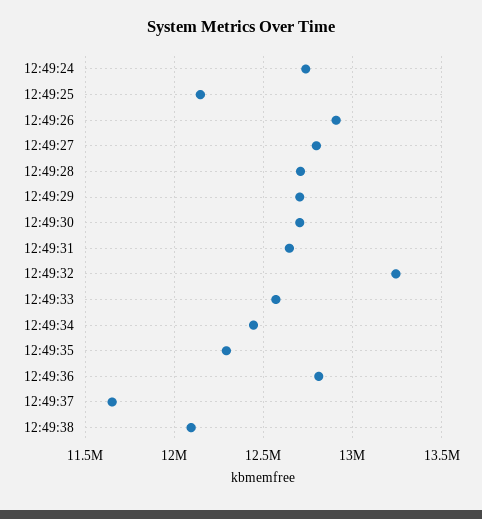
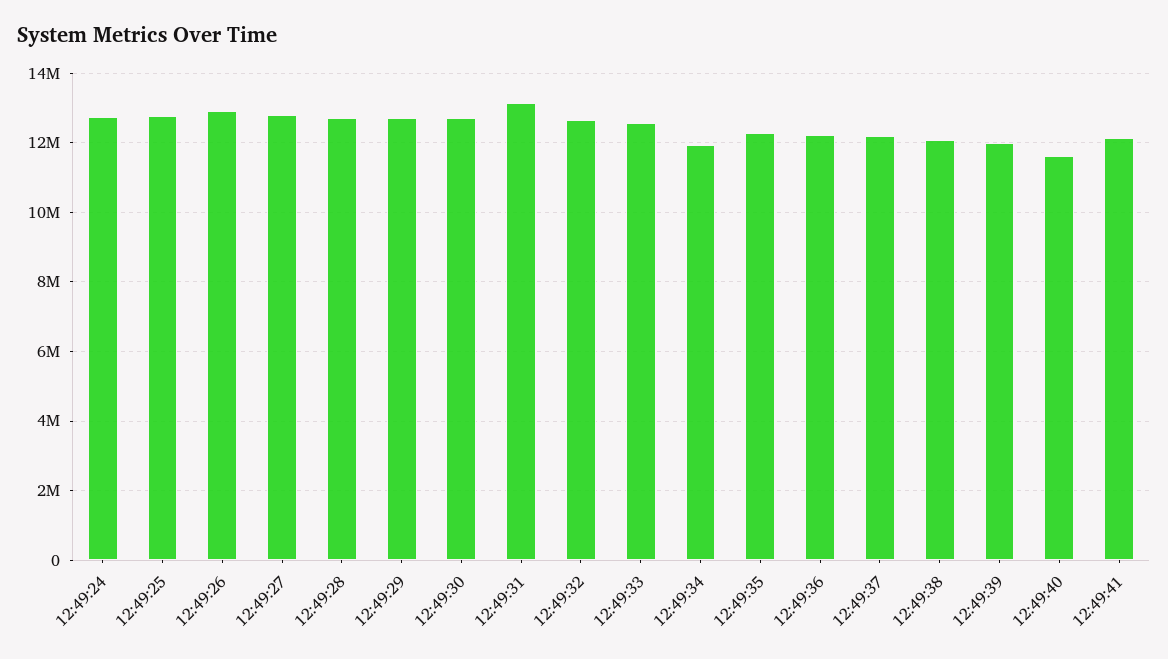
12:49:25: 12150000 -> 12800000
12:49:31: 12650000 -> 13200000
12:49:32: 13250000 -> 12600000
12:49:34: 12450000 -> 12000000
12:49:36: 12800000 -> 12200000
12:49:37: 11650000 -> 12200000
12:49:39: none -> 12000000
12:49:40: none -> 11600000
12:49:41: none -> 12200000

